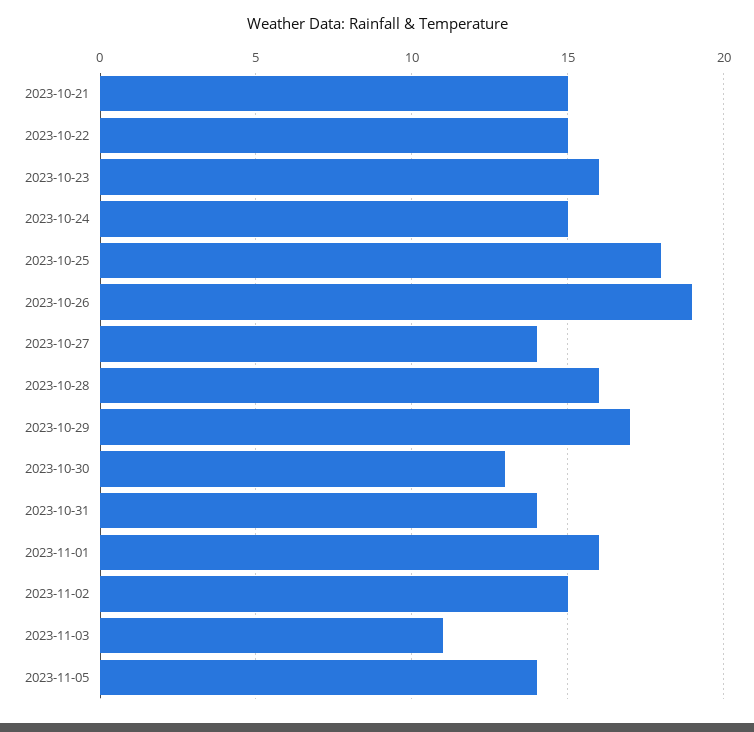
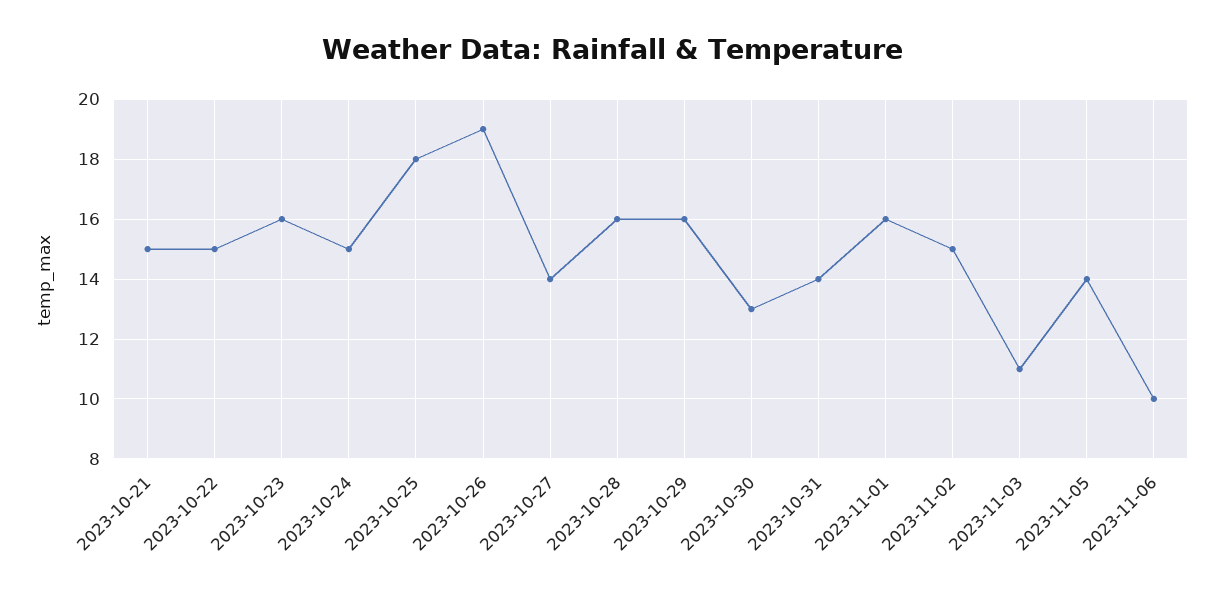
2023-10-29: 17 -> 16
2023-11-06: none -> 10

